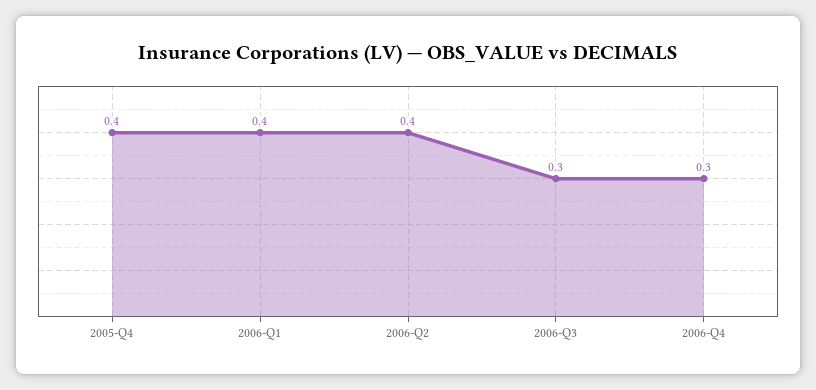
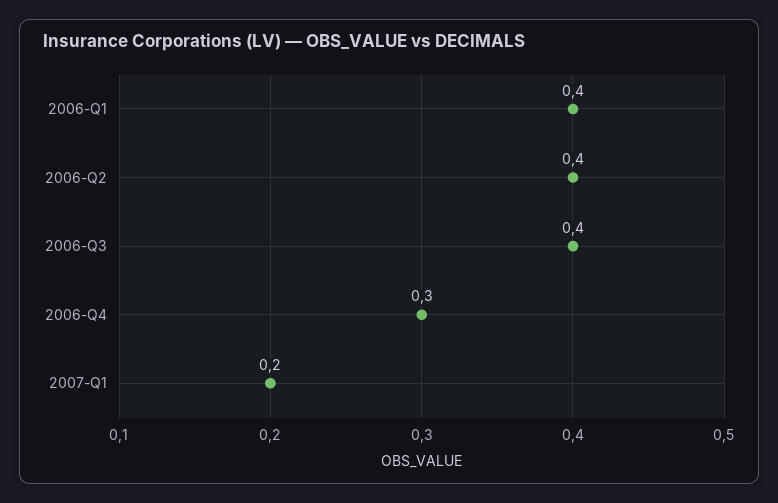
2005-Q4: 0.4 -> none
2006-Q3: 0.3 -> 0.4
2007-Q1: none -> 0.2

